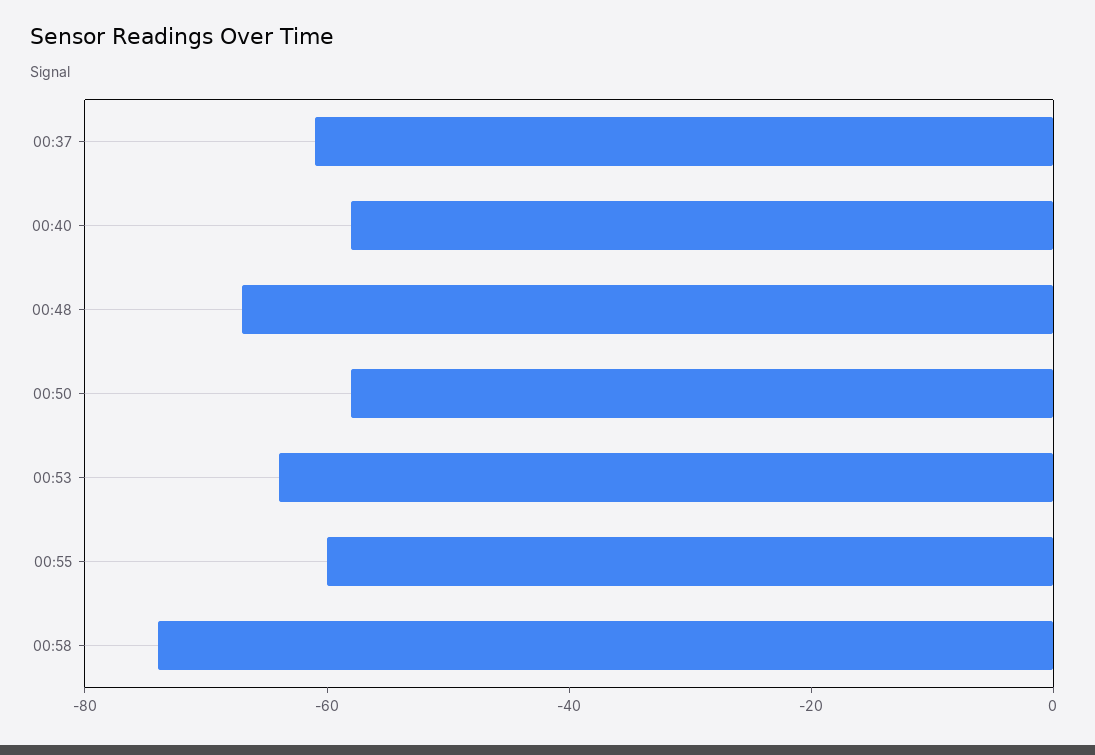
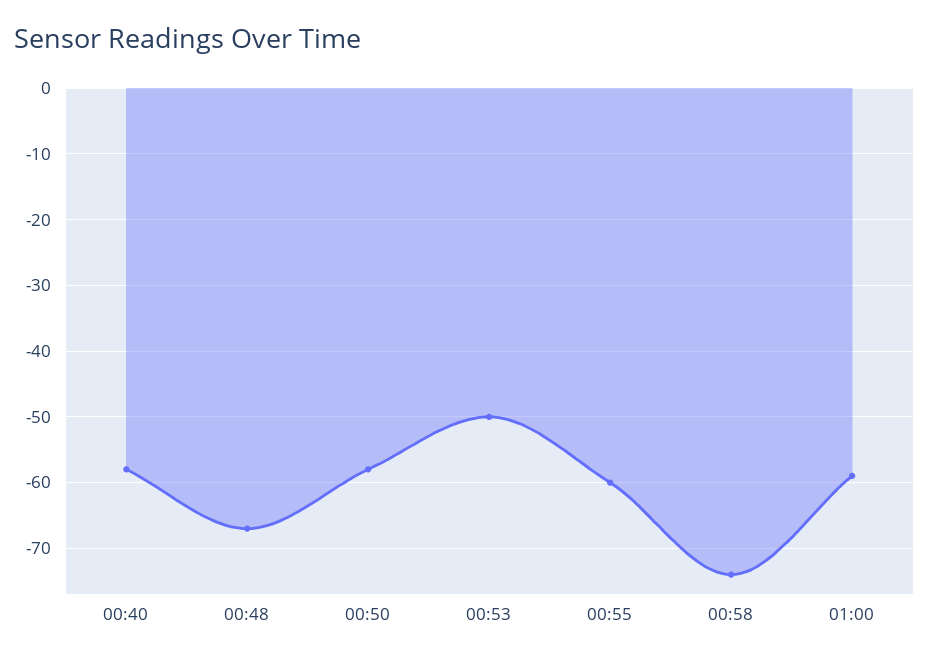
00:37: -60 -> none
00:53: -65 -> -50
01:00: none -> -59

